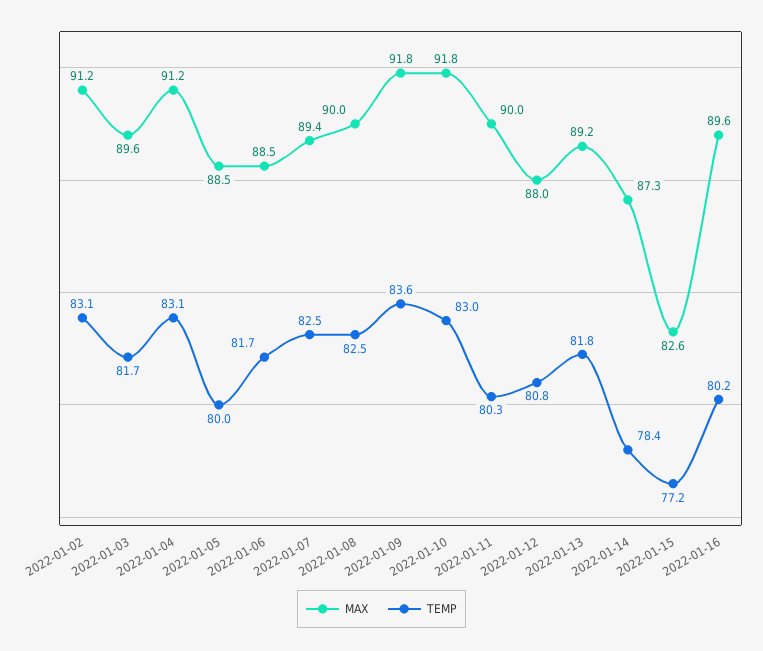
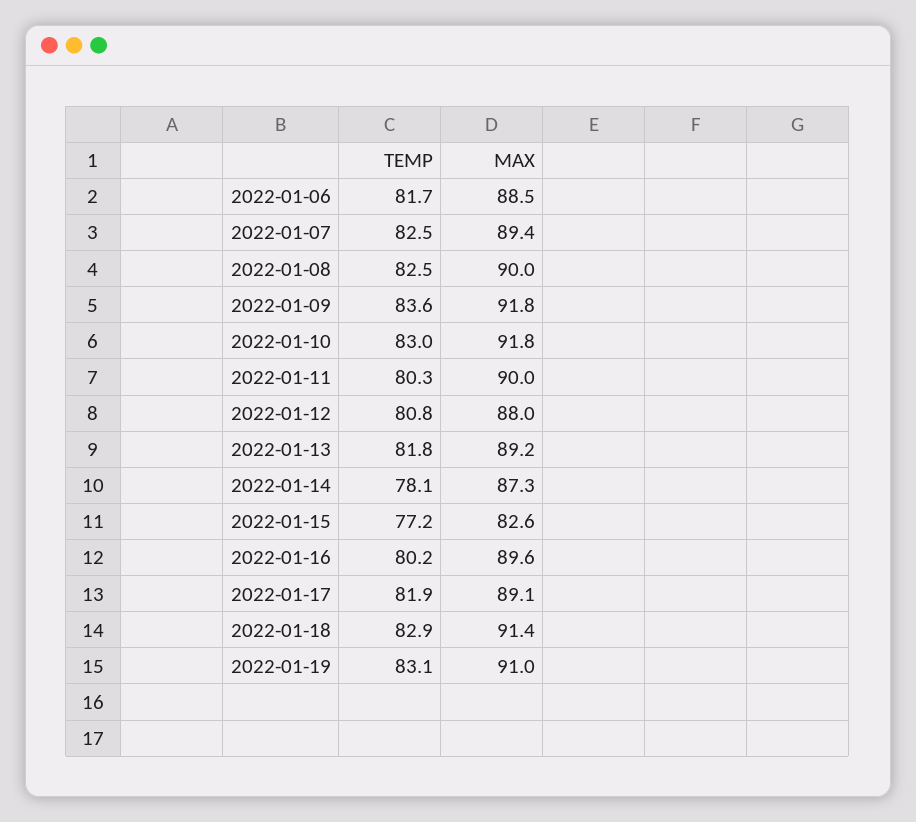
MAX, 2022-01-02: 91.2 -> none
TEMP, 2022-01-02: 83.1 -> none
MAX, 2022-01-03: 89.6 -> none
TEMP, 2022-01-03: 81.7 -> none
MAX, 2022-01-04: 91.2 -> none
TEMP, 2022-01-04: 83.1 -> none
MAX, 2022-01-05: 88.5 -> none
TEMP, 2022-01-05: 80 -> none
TEMP, 2022-01-14: 78.4 -> 78.1
TEMP, 2022-01-17: none -> 81.9
MAX, 2022-01-17: none -> 89.1
TEMP, 2022-01-18: none -> 82.9
MAX, 2022-01-18: none -> 91.4
TEMP, 2022-01-19: none -> 83.1
MAX, 2022-01-19: none -> 91

